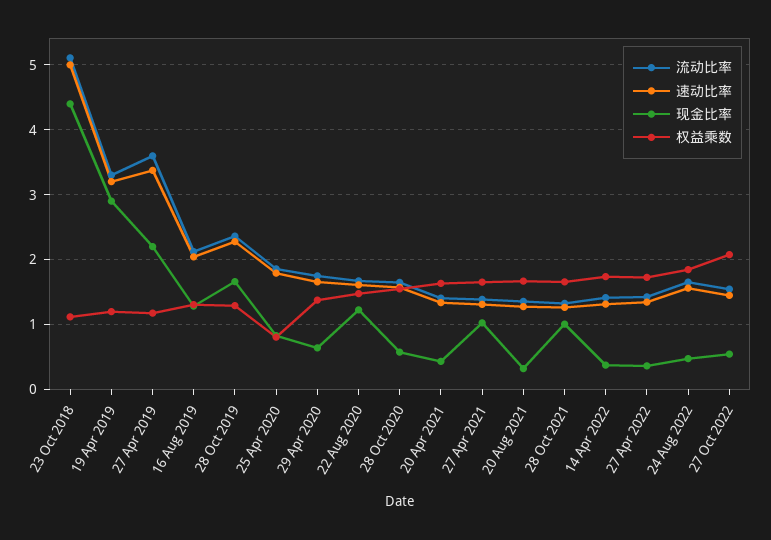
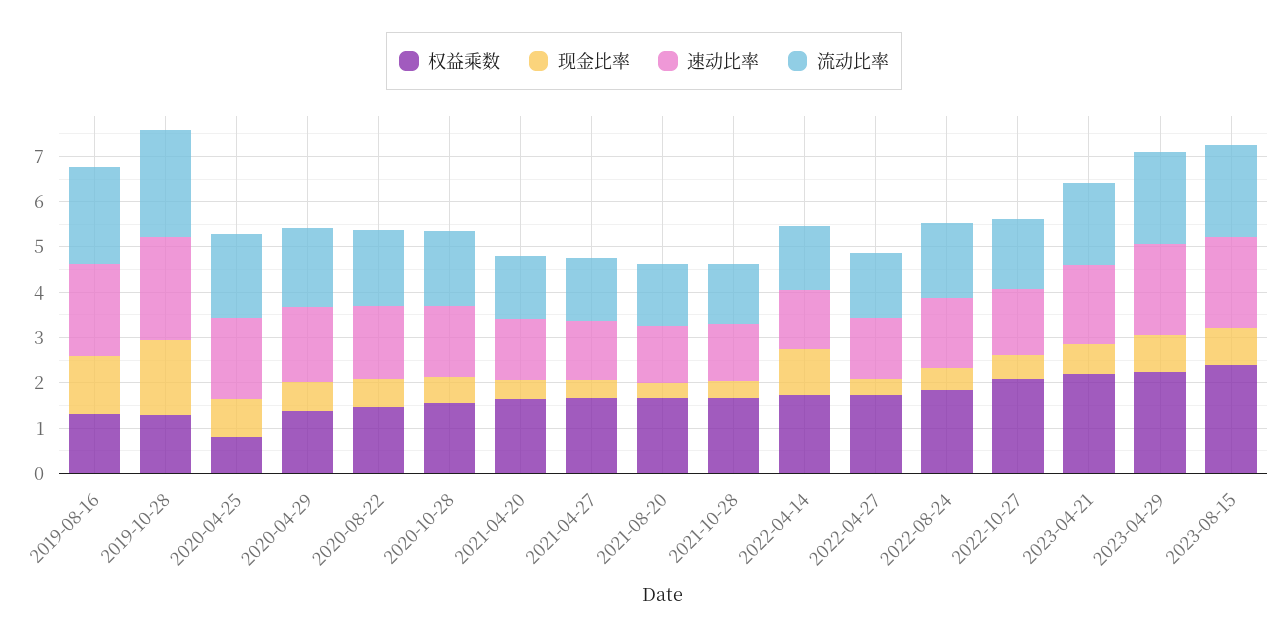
流动比率, 23 Oct 2018: 5.1 -> none
速动比率, 23 Oct 2018: 5 -> none
现金比率, 23 Oct 2018: 4.4 -> none
权益乘数, 23 Oct 2018: 1.1 -> none
流动比率, 19 Apr 2019: 3.3 -> none
速动比率, 19 Apr 2019: 3.2 -> none
现金比率, 19 Apr 2019: 2.9 -> none
权益乘数, 19 Apr 2019: 1.2 -> none
流动比率, 27 Apr 2019: 3.6 -> none
速动比率, 27 Apr 2019: 3.4 -> none
现金比率, 27 Apr 2019: 2.2 -> none
权益乘数, 27 Apr 2019: 1.2 -> none
现金比率, 22 Aug 2020: 1.2 -> 0.6
现金比率, 27 Apr 2021: 1 -> 0.4
现金比率, 28 Oct 2021: 1 -> 0.4
现金比率, 14 Apr 2022: 0.4 -> 1
权益乘数, 2023-04-21: none -> 2.2
现金比率, 2023-04-21: none -> 0.6
速动比率, 2023-04-21: none -> 1.8
流动比率, 2023-04-21: none -> 1.8
权益乘数, 2023-04-29: none -> 2.2
现金比率, 2023-04-29: none -> 0.8
速动比率, 2023-04-29: none -> 2
流动比率, 2023-04-29: none -> 2
权益乘数, 2023-08-15: none -> 2.4
现金比率, 2023-08-15: none -> 0.8
速动比率, 2023-08-15: none -> 2
流动比率, 2023-08-15: none -> 2

